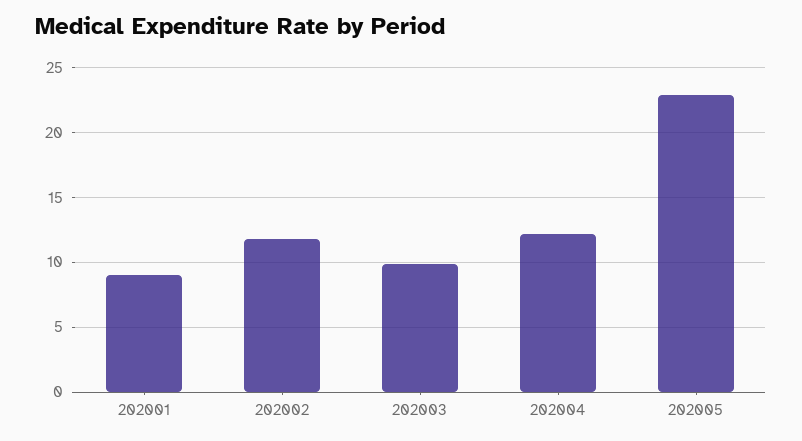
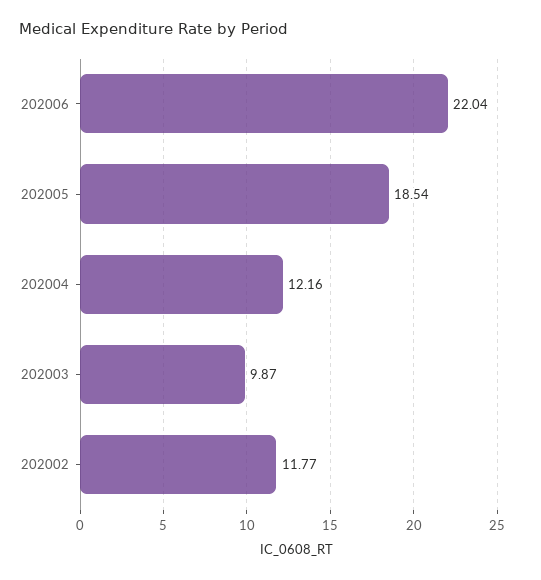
202001: 9 -> none
202005: 23 -> 18.54
202006: none -> 22.04

